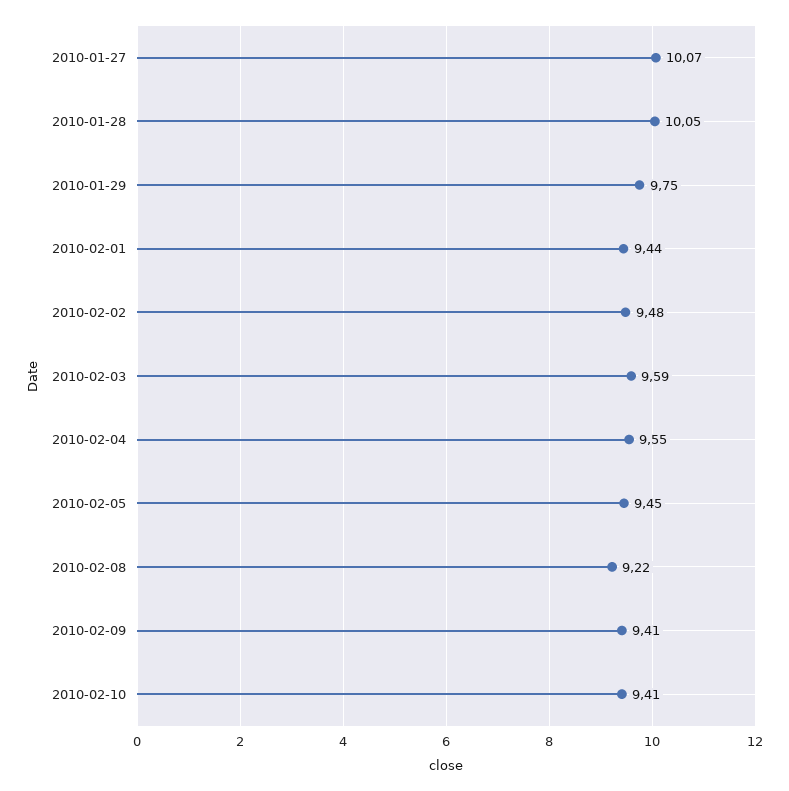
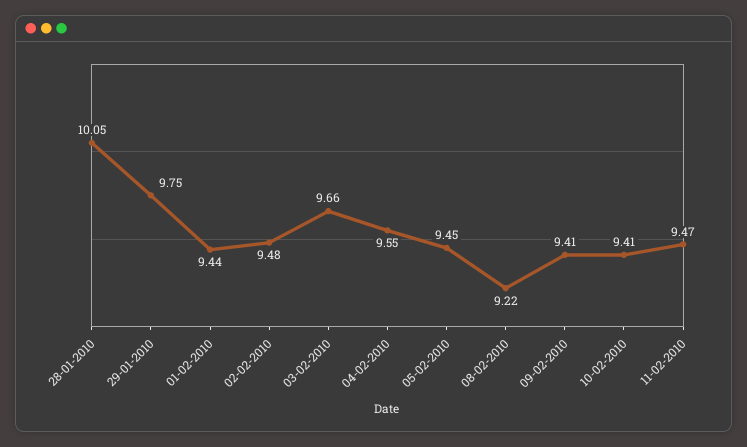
2010-01-27: 10.07 -> none
2010-02-03: 9.59 -> 9.66
11-02-2010: none -> 9.47

